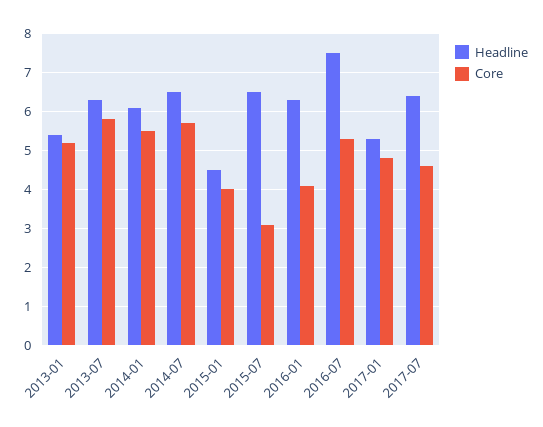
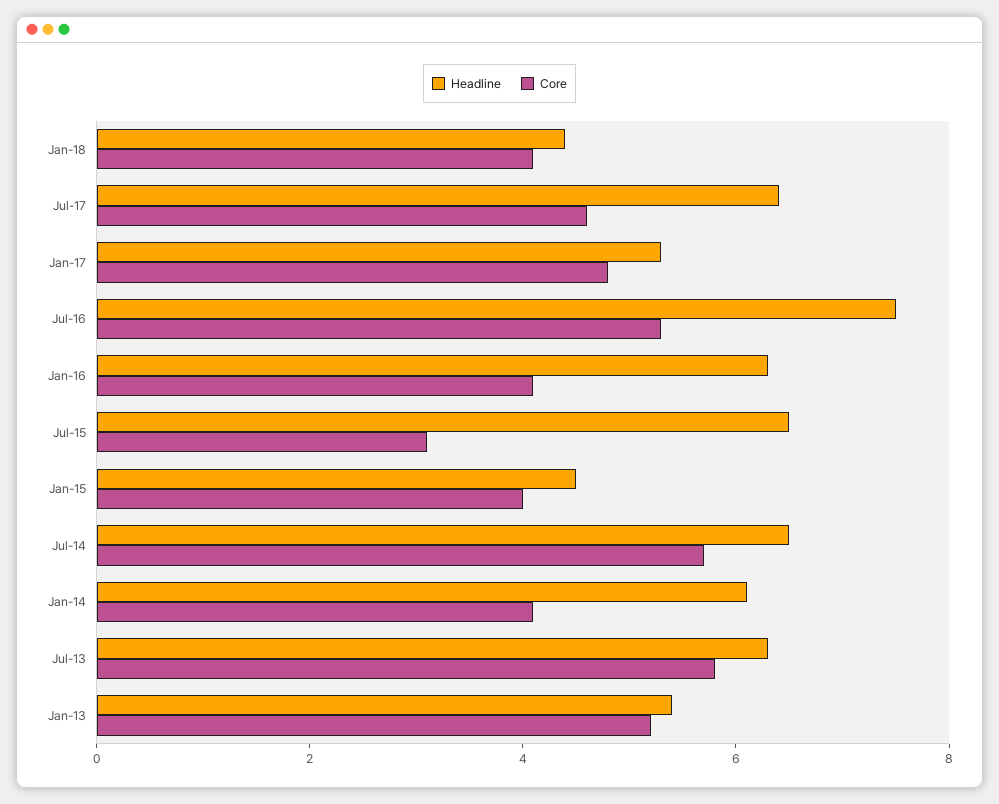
Core, 2014-01: 5.5 -> 4
Headline, Jan-18: none -> 4.5
Core, Jan-18: none -> 4

